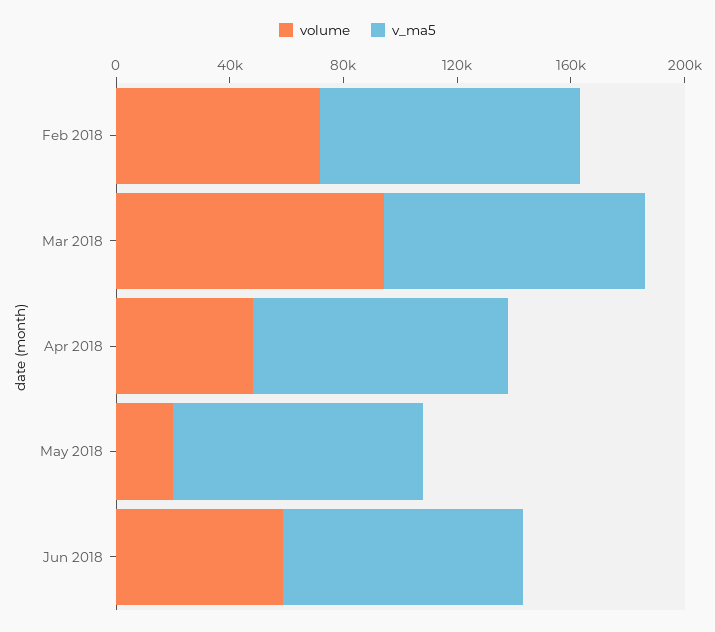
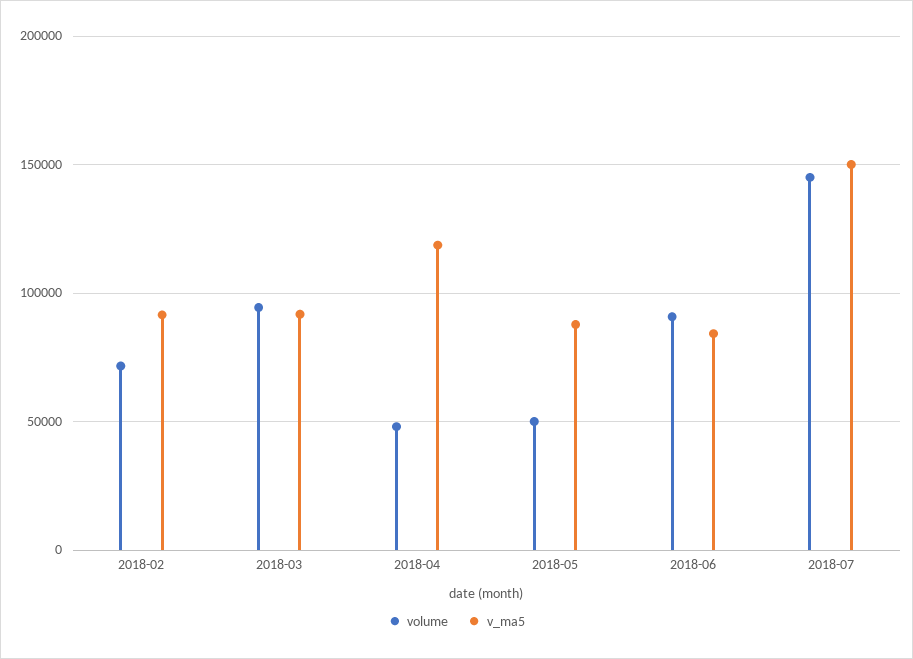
v_ma5, Apr 2018: 90000 -> 120000
volume, May 2018: 20000 -> 50000
volume, Jun 2018: 60000 -> 90000
volume, 2018-07: none -> 145000
v_ma5, 2018-07: none -> 150000

